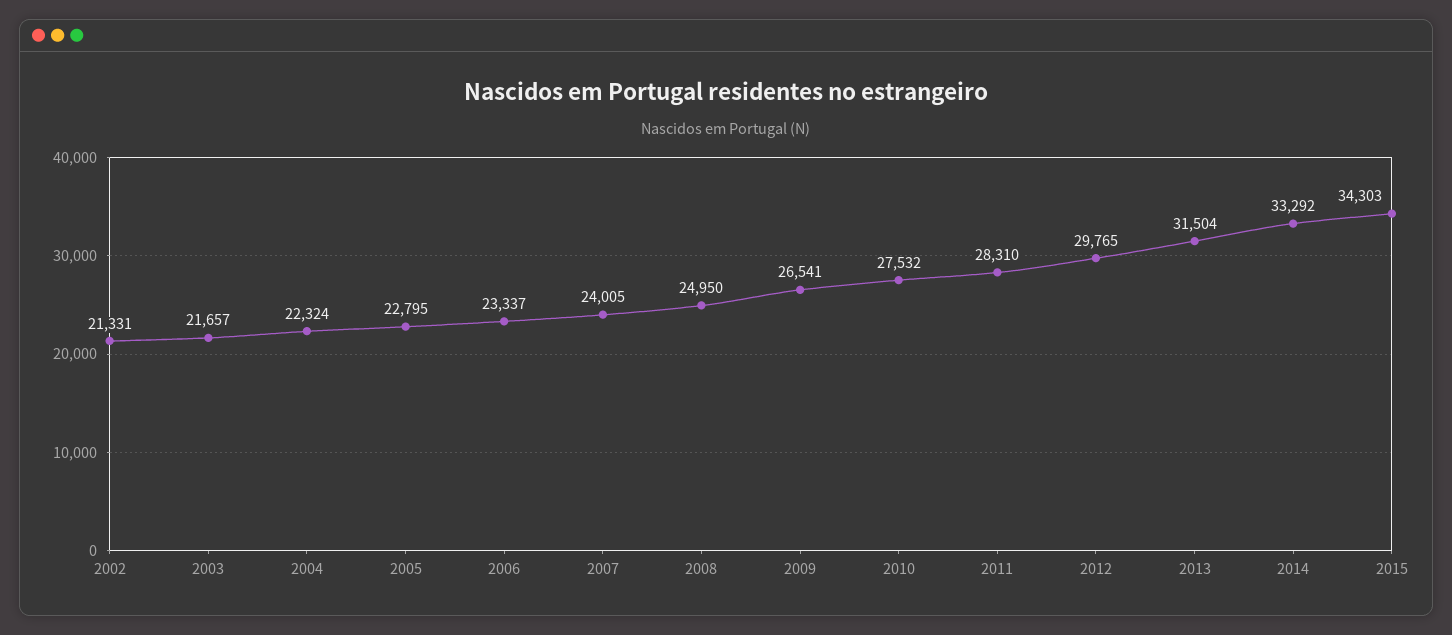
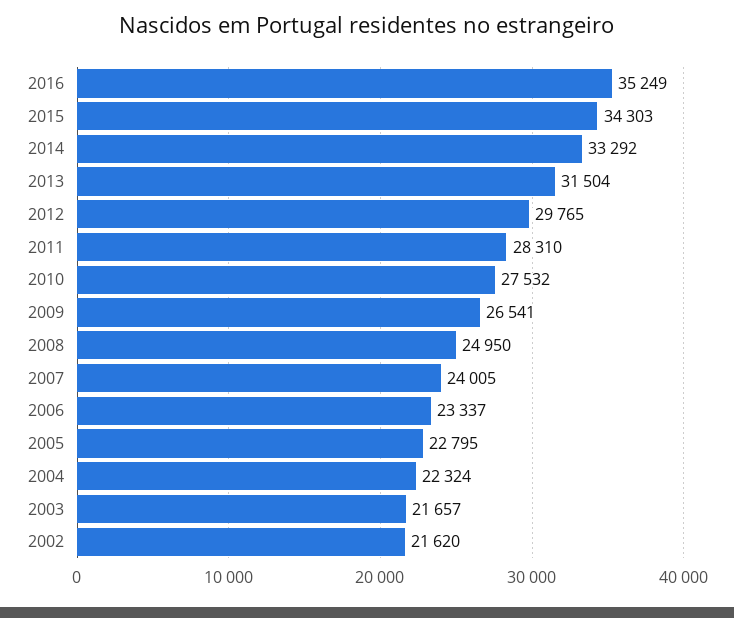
2002: 21331 -> 21620
2016: none -> 35249

